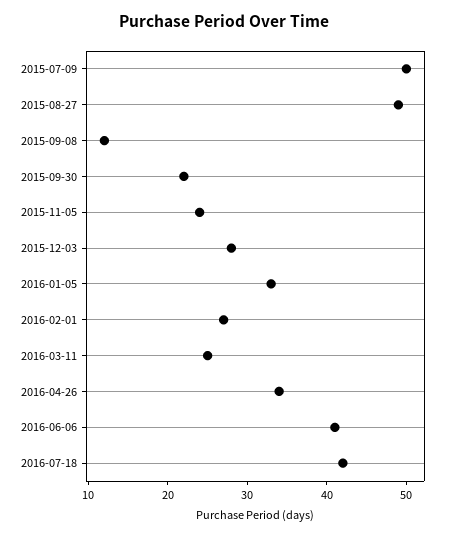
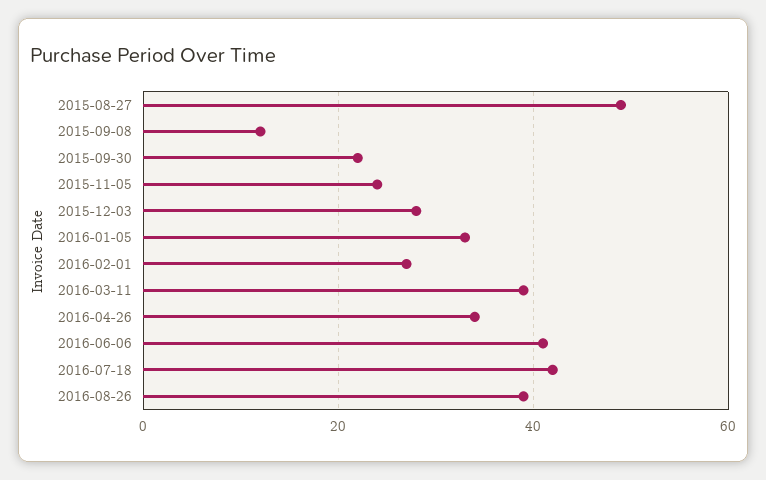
2015-07-09: 50 -> none
2016-03-11: 25 -> 40
2016-08-26: none -> 40

